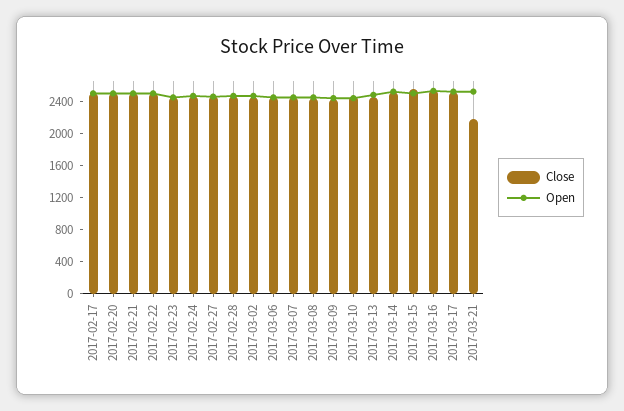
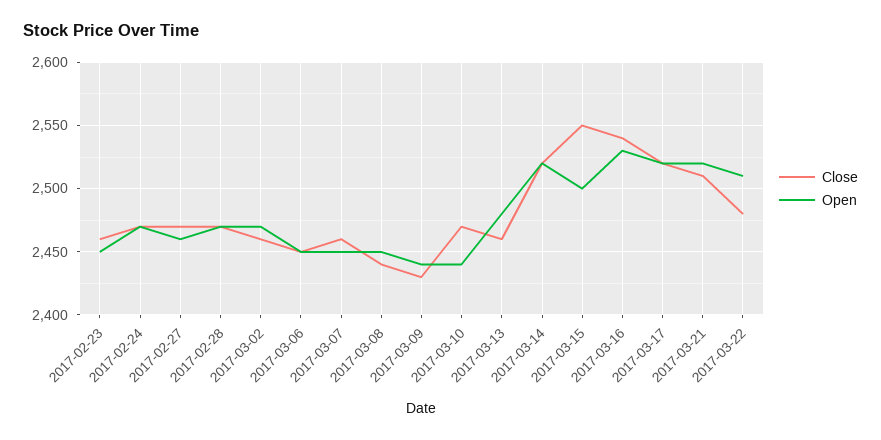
Close, 2017-02-17: 2500 -> none
Open, 2017-02-17: 2500 -> none
Close, 2017-02-20: 2500 -> none
Open, 2017-02-20: 2500 -> none
Close, 2017-02-21: 2500 -> none
Open, 2017-02-21: 2500 -> none
Close, 2017-02-22: 2500 -> none
Open, 2017-02-22: 2500 -> none
Close, 2017-03-21: 2200 -> 2510
Close, 2017-03-22: none -> 2480
Open, 2017-03-22: none -> 2510

